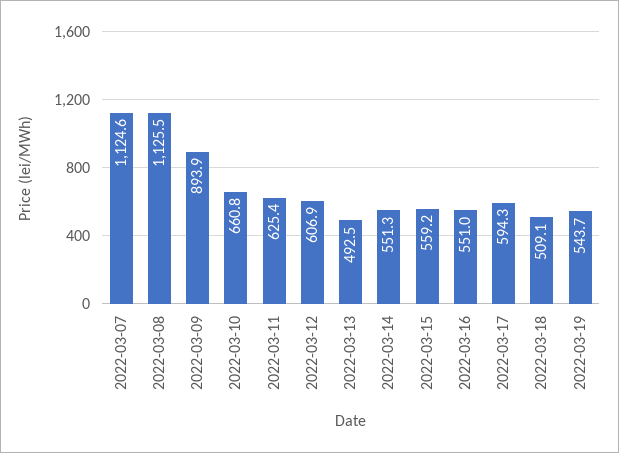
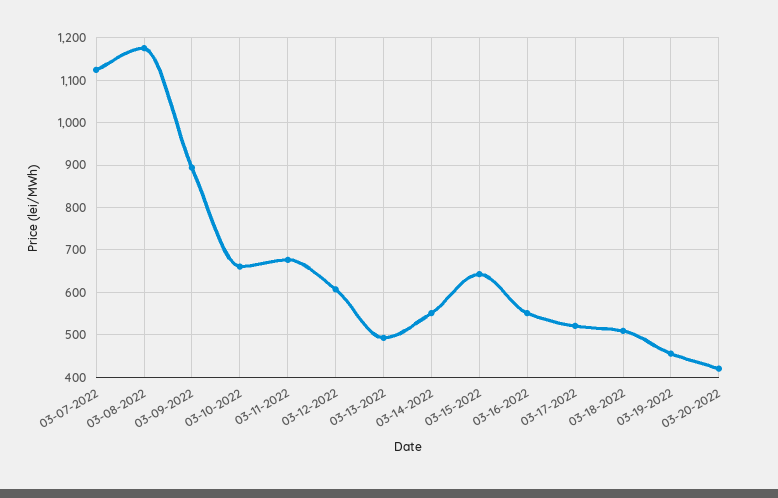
2022-03-08: 1125.5 -> 1180
2022-03-11: 625.4 -> 680
2022-03-15: 559.2 -> 640
2022-03-17: 594.3 -> 520
2022-03-19: 543.7 -> 460
03-20-2022: none -> 420

